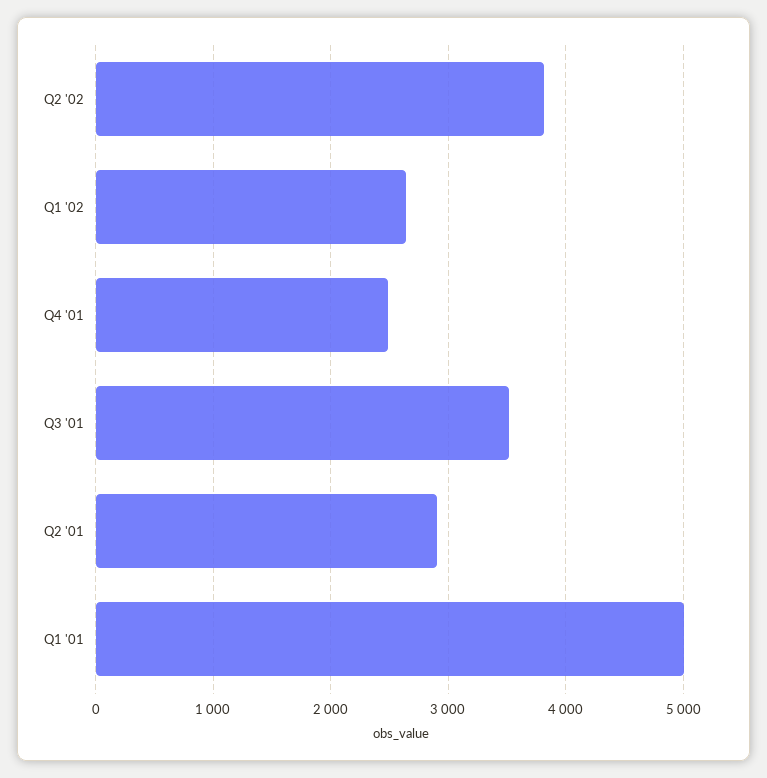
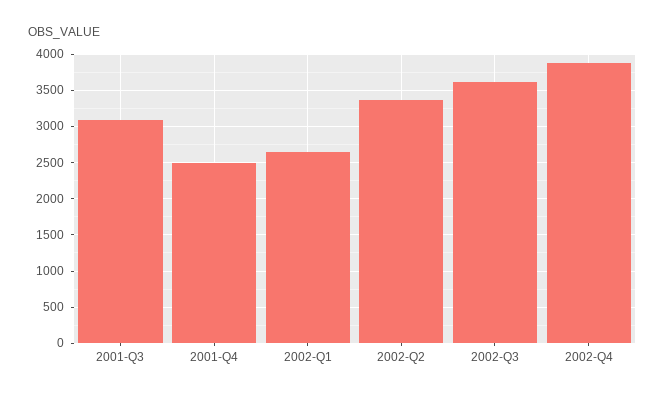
Q2 '02: 3800 -> 3400
Q3 '01: 3500 -> 3100
Q2 '01: 2900 -> none
Q1 '01: 5000 -> none
2002-Q3: none -> 3600
2002-Q4: none -> 3900

